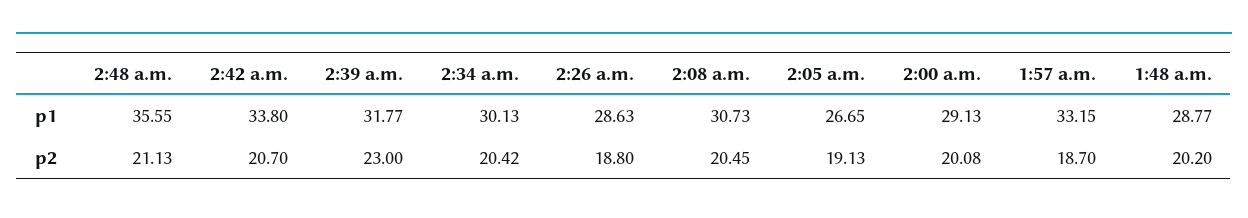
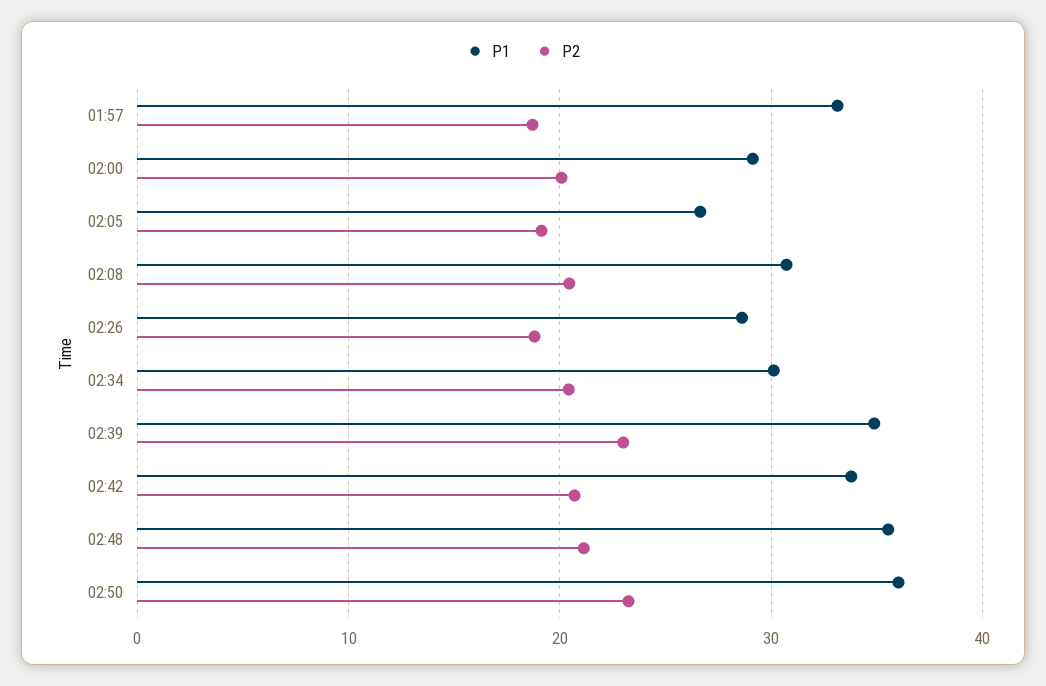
p1, 2:39 a.m.: 31.77 -> 35
p1, 1:48 a.m.: 28.77 -> none
p2, 1:48 a.m.: 20.2 -> none
p1, 02:50: none -> 36
p2, 02:50: none -> 23

